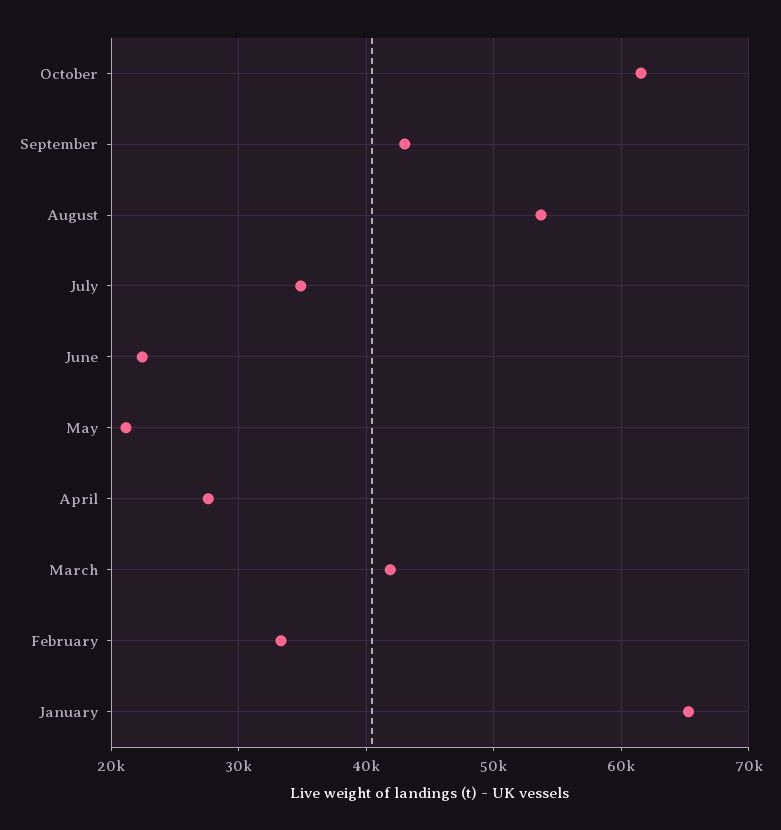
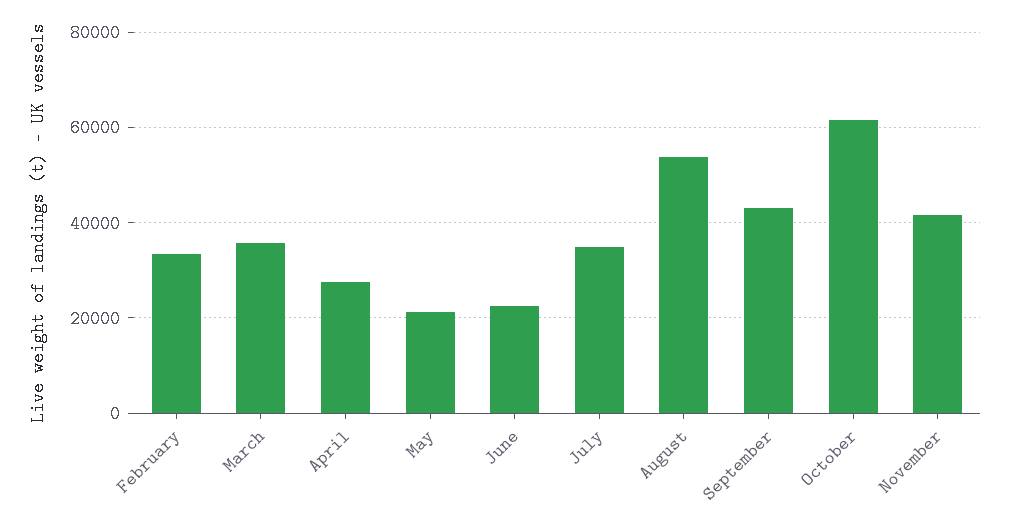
March: 42000 -> 36000
January: 65000 -> none
November: none -> 42000

